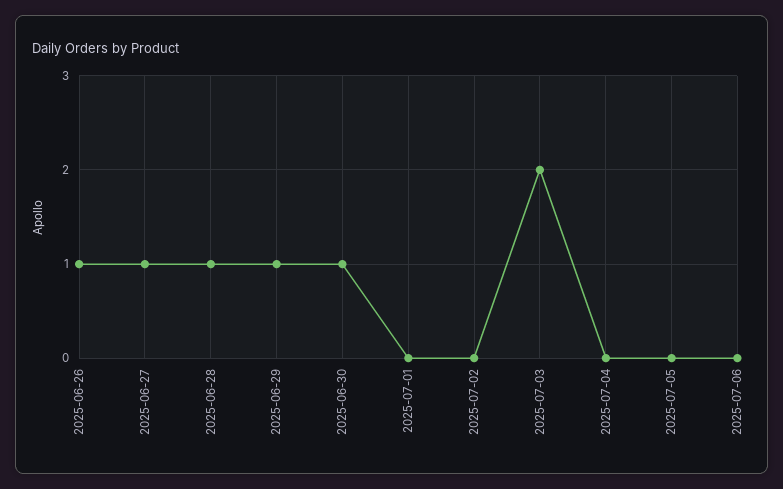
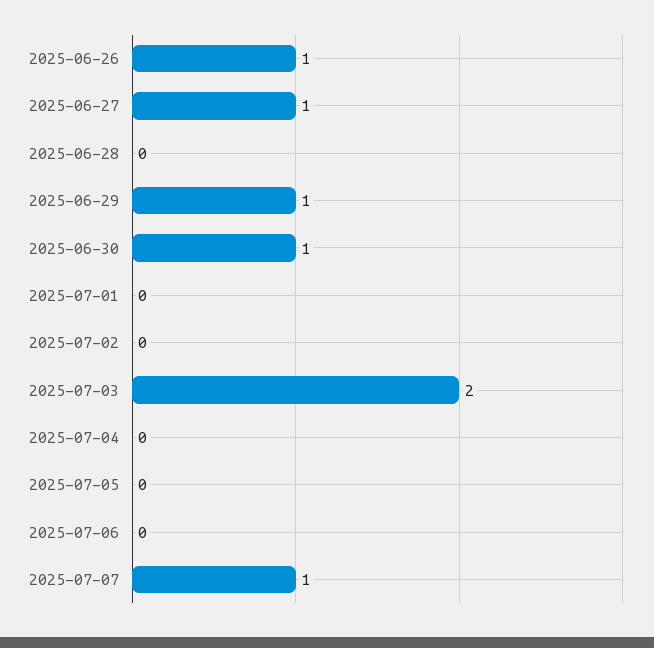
2025-06-28: 1 -> 0
2025-07-07: none -> 1

